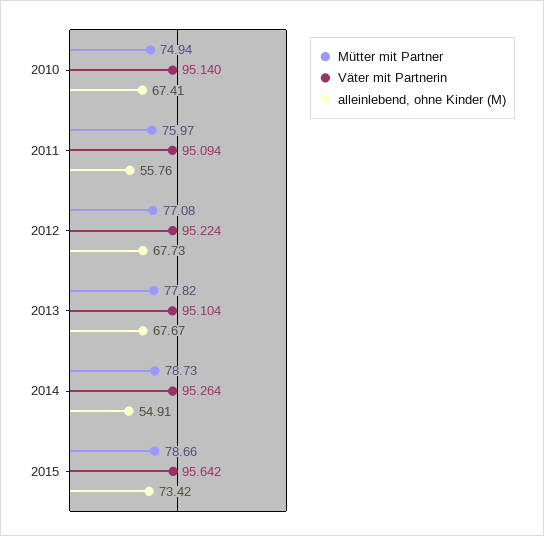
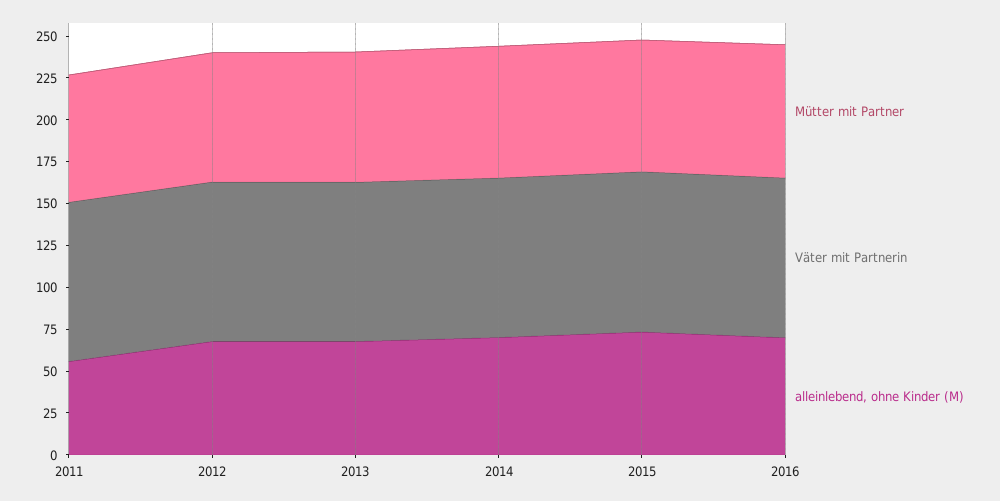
Mütter mit Partner, 2010: 74.94 -> none
Väter mit Partnerin, 2010: 95.14 -> none
alleinlebend, ohne Kinder (M), 2010: 67.41 -> none
alleinlebend, ohne Kinder (M), 2014: 54.91 -> 70
Mütter mit Partner, 2016: none -> 80
Väter mit Partnerin, 2016: none -> 95
alleinlebend, ohne Kinder (M), 2016: none -> 70

